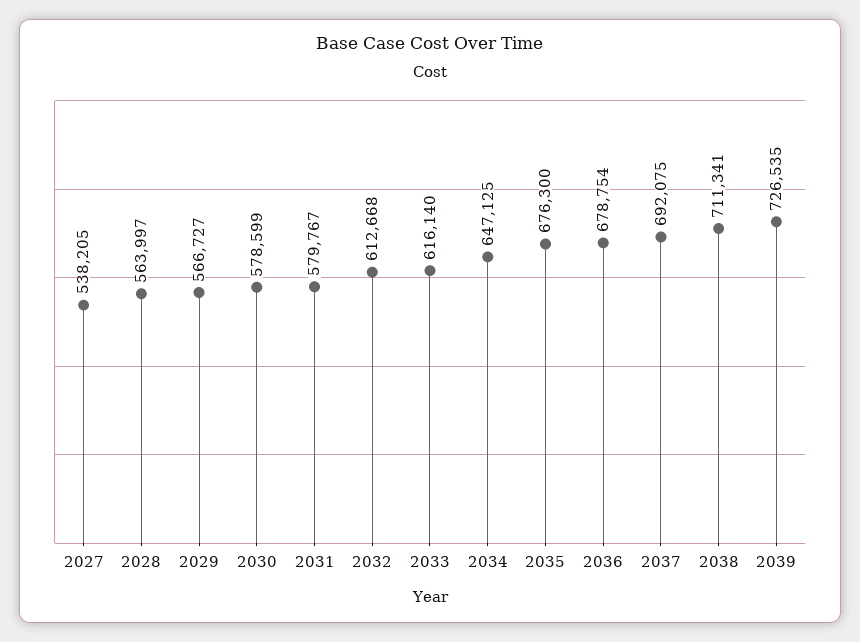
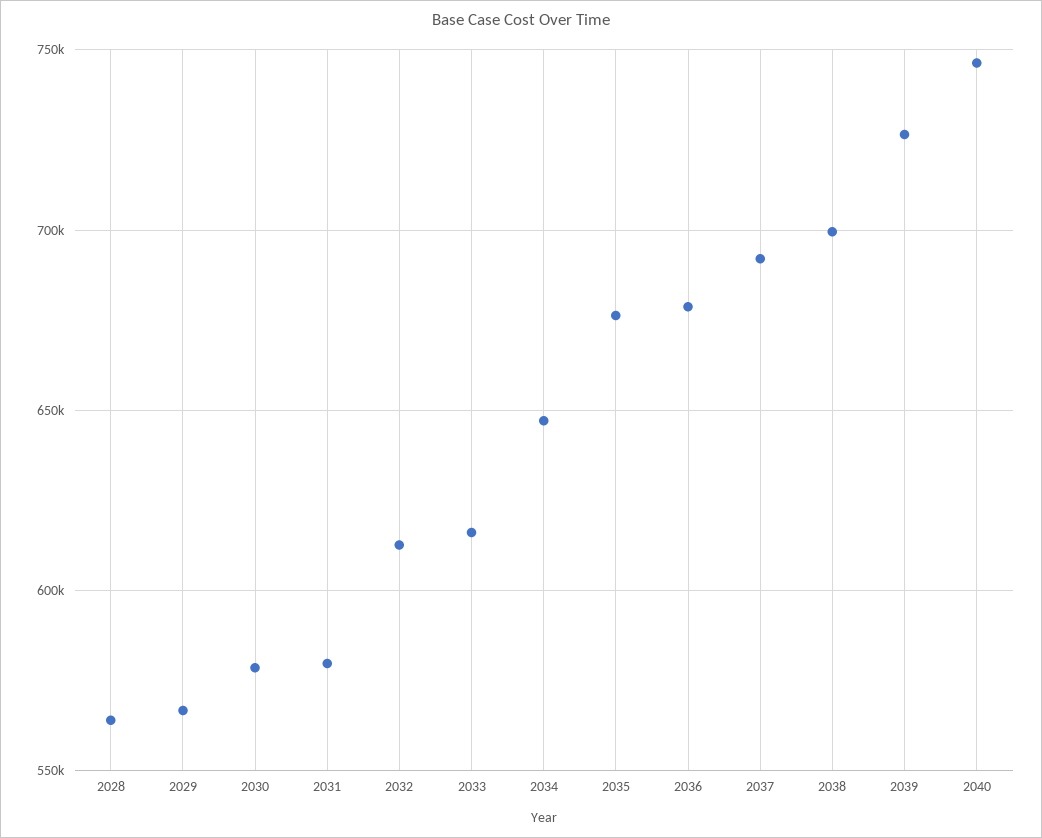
2027: 538205 -> none
2038: 711341 -> 700000
2040: none -> 745000

